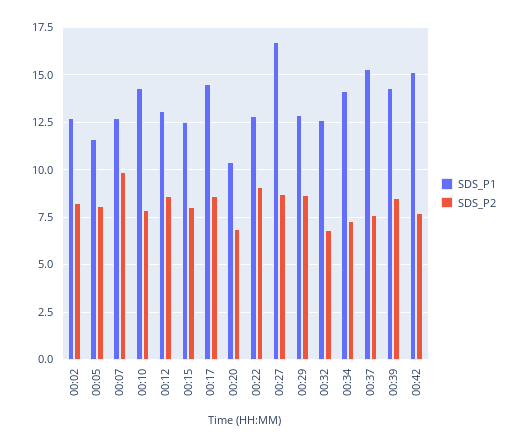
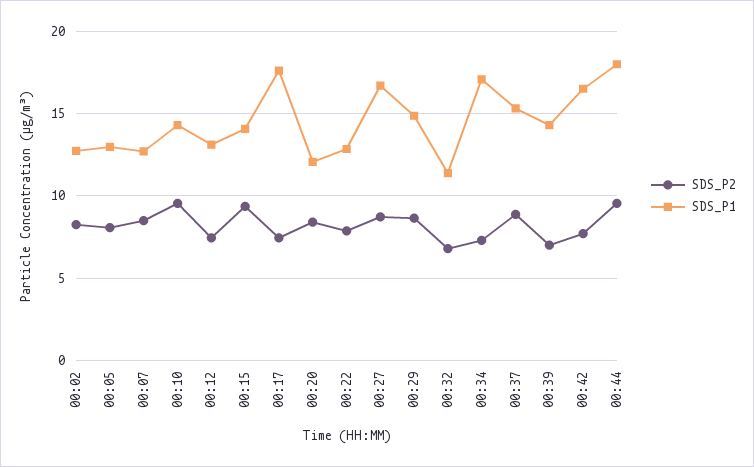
SDS_P1, 00:05: 11.5 -> 13
SDS_P2, 00:07: 10 -> 8.5
SDS_P2, 00:10: 8 -> 9.5
SDS_P2, 00:12: 8.5 -> 7.5
SDS_P1, 00:15: 12.5 -> 14
SDS_P2, 00:15: 8 -> 9.5
SDS_P1, 00:17: 14.5 -> 17.5
SDS_P2, 00:17: 8.5 -> 7.5
SDS_P1, 00:20: 10.5 -> 12
SDS_P2, 00:20: 7 -> 8.5
SDS_P2, 00:22: 9 -> 8
SDS_P1, 00:29: 13 -> 15
SDS_P1, 00:32: 12.5 -> 11.5
SDS_P1, 00:34: 14 -> 17
SDS_P2, 00:37: 7.5 -> 9
SDS_P2, 00:39: 8.5 -> 7
SDS_P1, 00:42: 15 -> 16.5
SDS_P2, 00:44: none -> 9.5
SDS_P1, 00:44: none -> 18

